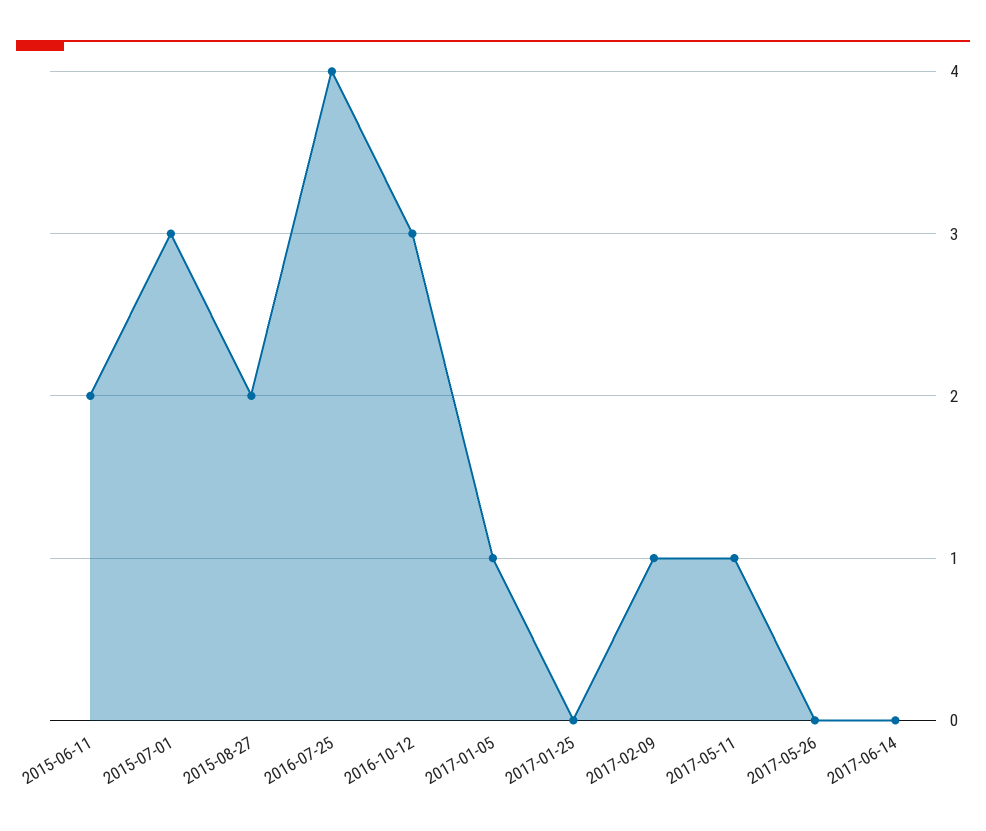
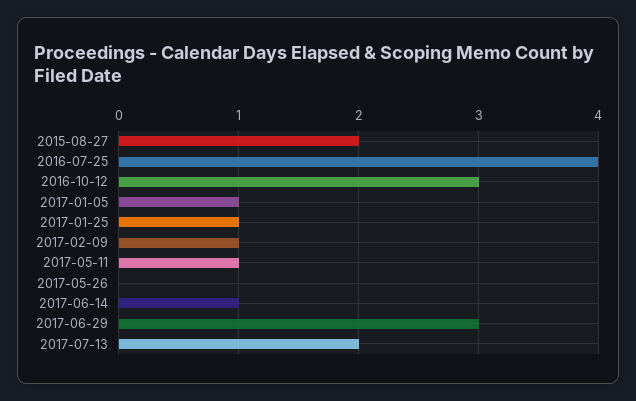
2015-06-11: 2 -> none
2015-07-01: 3 -> none
2017-01-25: 0 -> 1
2017-06-14: 0 -> 1
2017-06-29: none -> 3
2017-07-13: none -> 2

